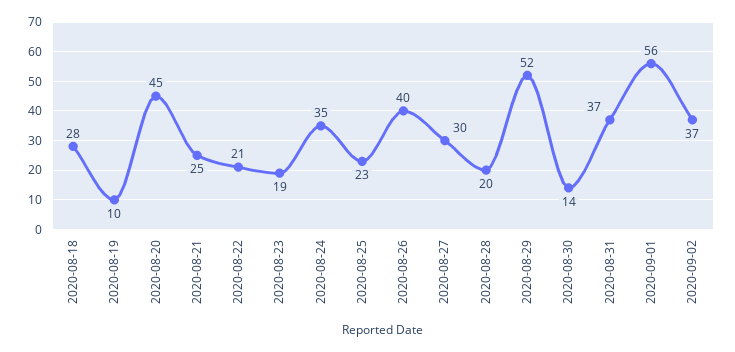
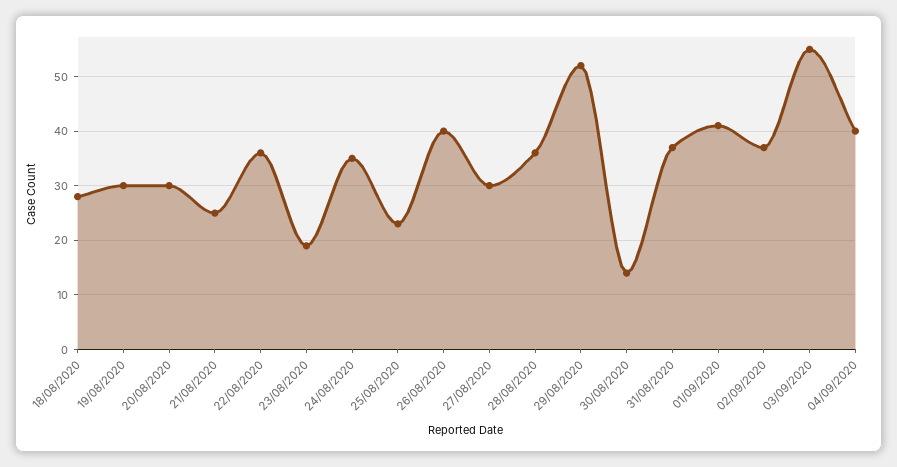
2020-08-19: 10 -> 30
2020-08-20: 45 -> 30
2020-08-22: 21 -> 35
2020-08-28: 20 -> 35
2020-09-01: 56 -> 40
03/09/2020: none -> 55
04/09/2020: none -> 40

